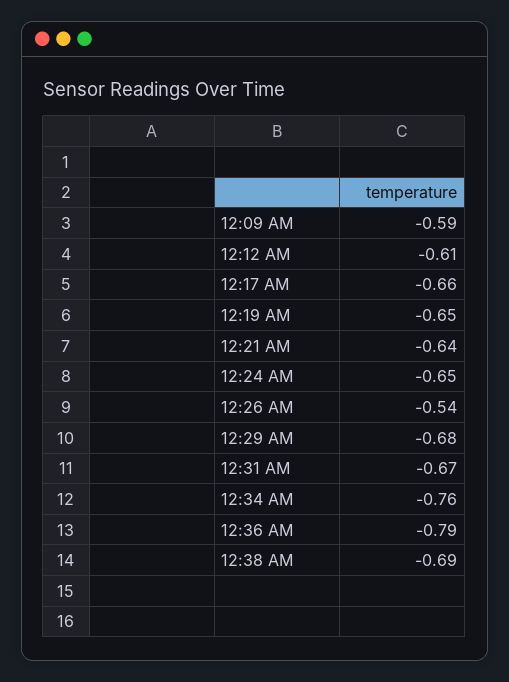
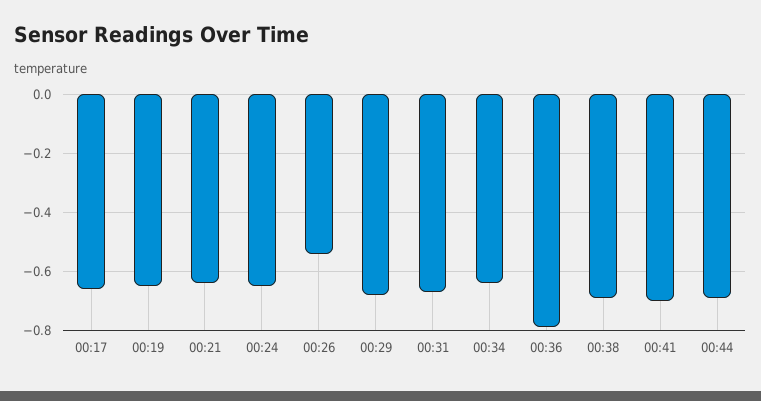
12:09 AM: -0.59 -> none
12:12 AM: -0.61 -> none
12:34 AM: -0.76 -> -0.65
00:41: none -> -0.7
00:44: none -> -0.7

